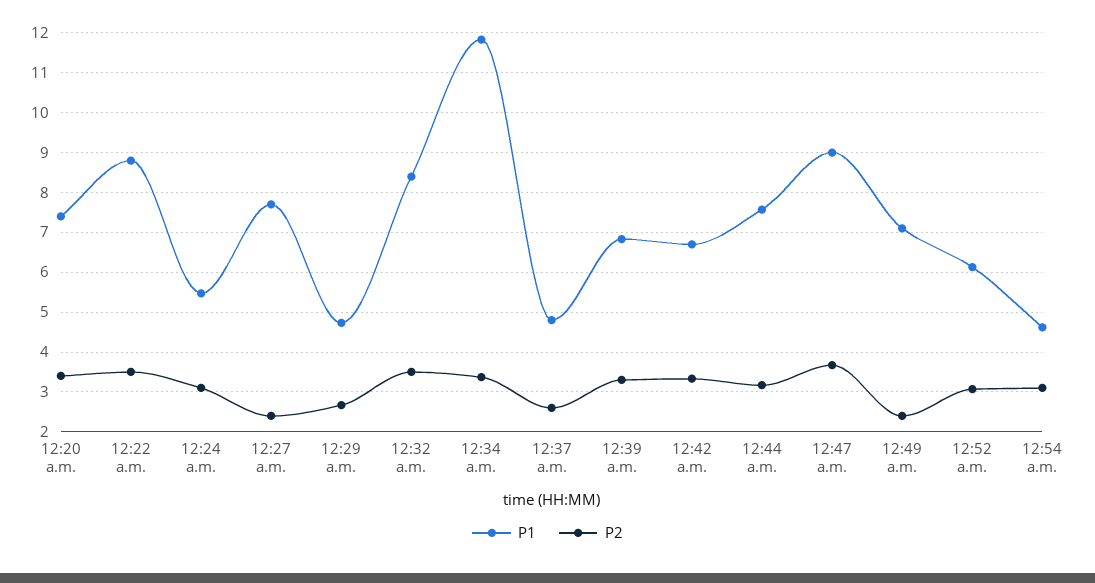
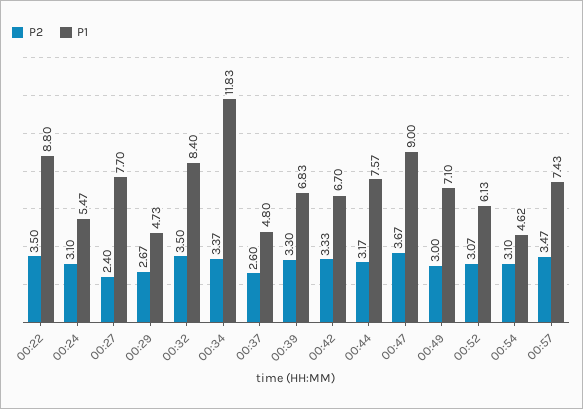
P1, 12:20 a.m.: 7.4 -> none
P2, 12:20 a.m.: 3.4 -> none
P2, 12:49 a.m.: 2.4 -> 3
P2, 00:57: none -> 3.47
P1, 00:57: none -> 7.43

